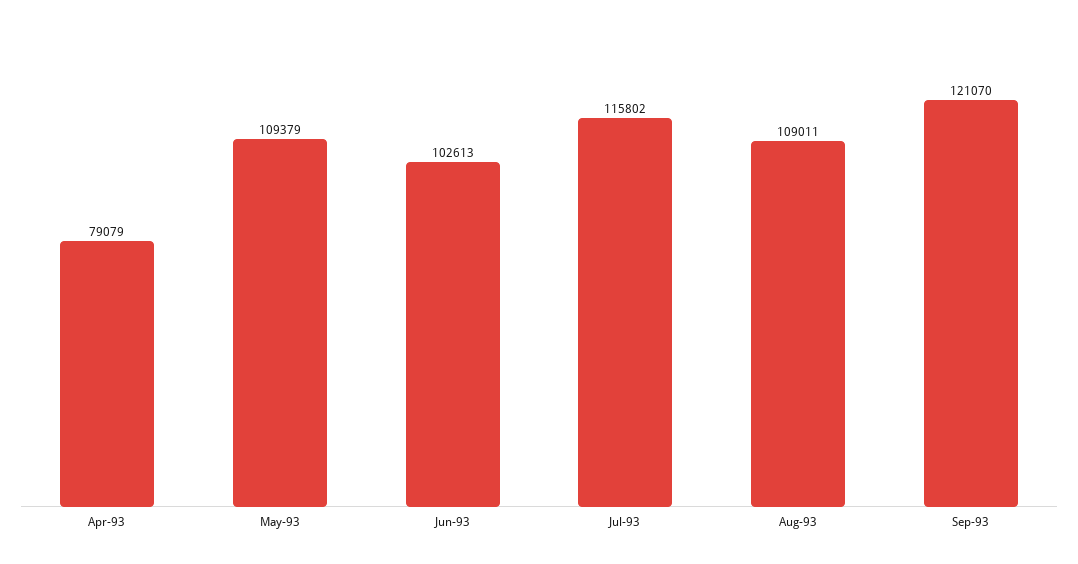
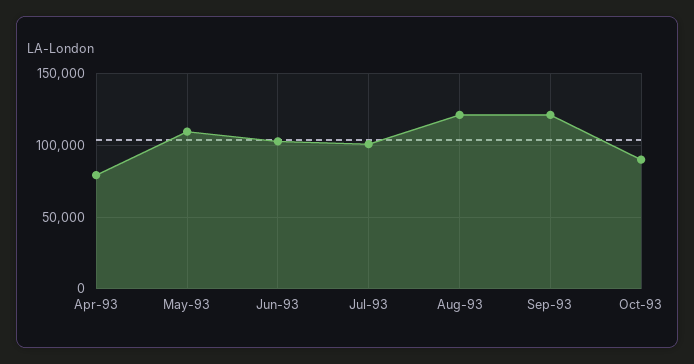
Jul-93: 115802 -> 100000
Aug-93: 109011 -> 120000
Oct-93: none -> 90000

